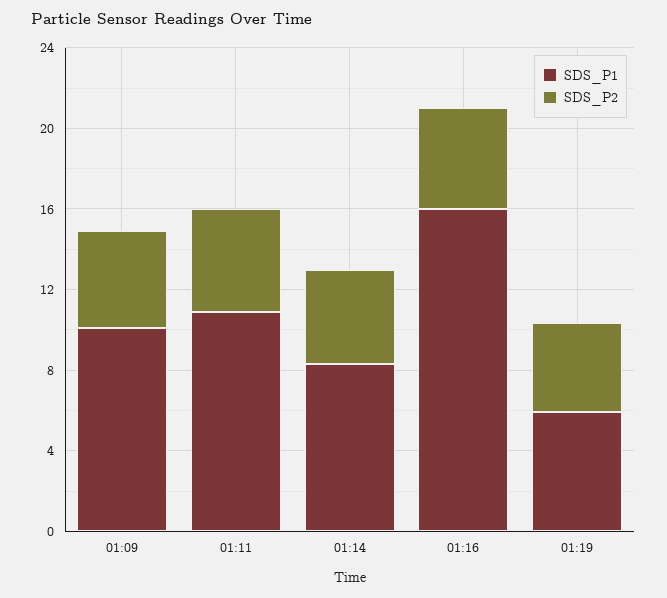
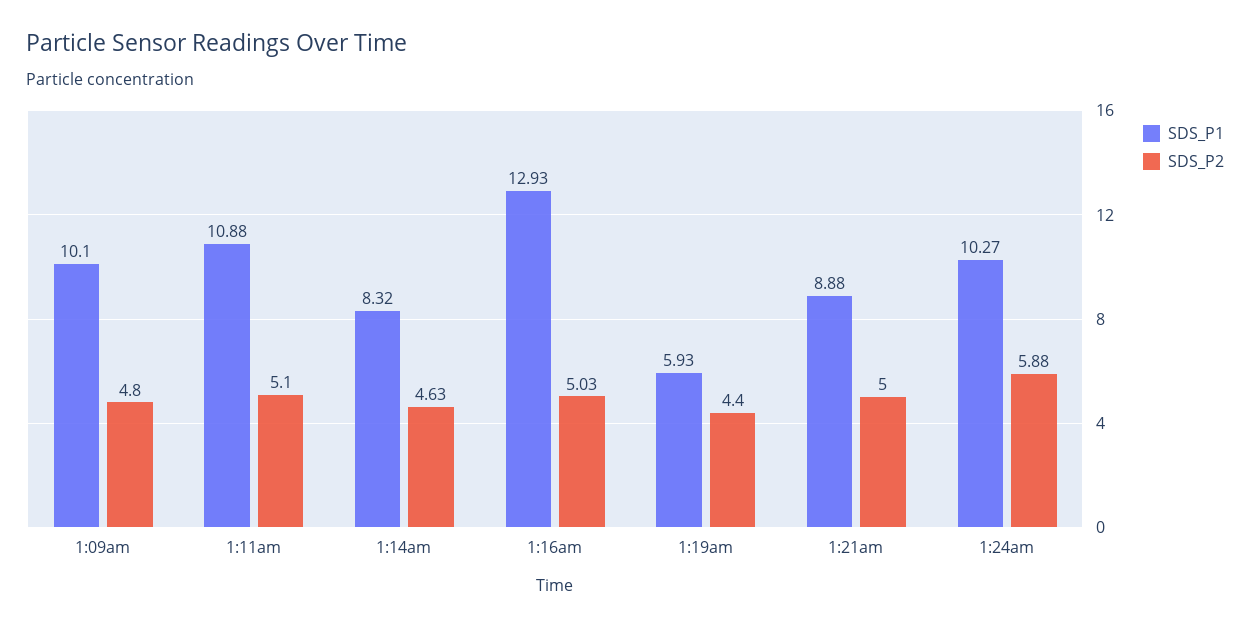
SDS_P1, 01:16: 16 -> 12.93
SDS_P1, 1:21am: none -> 8.88
SDS_P2, 1:21am: none -> 5
SDS_P1, 1:24am: none -> 10.27
SDS_P2, 1:24am: none -> 5.88

